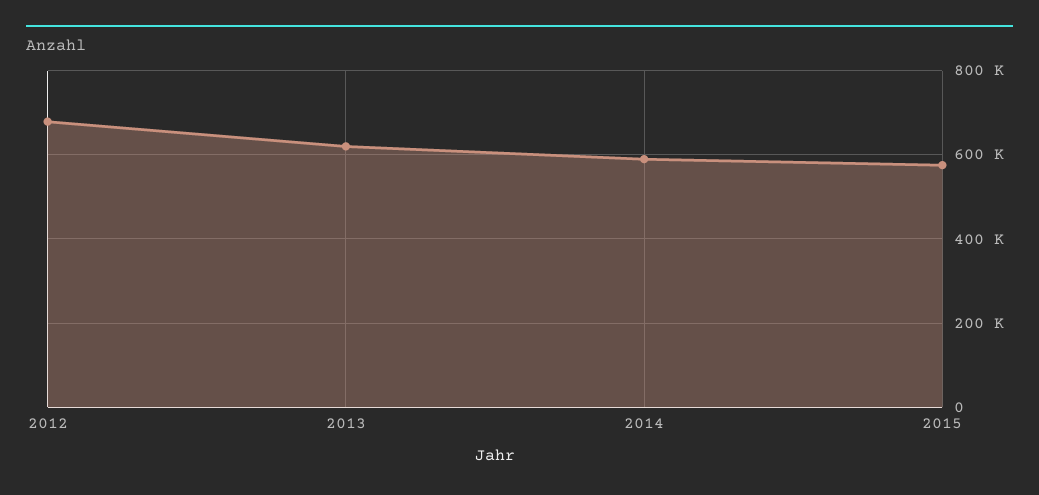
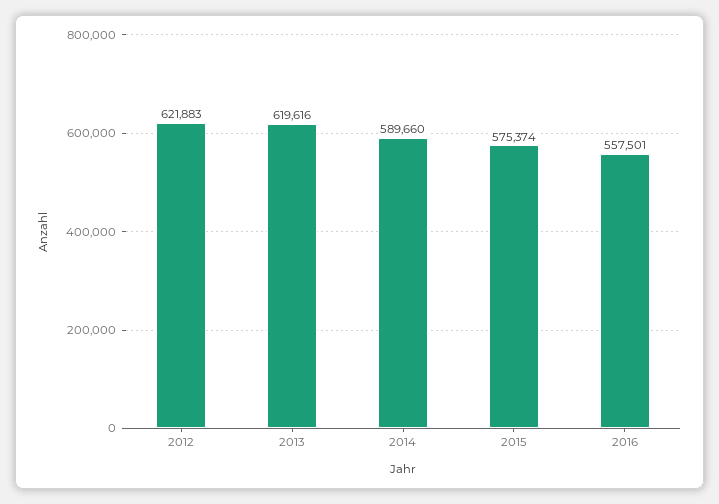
2012: 680000 -> 621883
2016: none -> 557501

